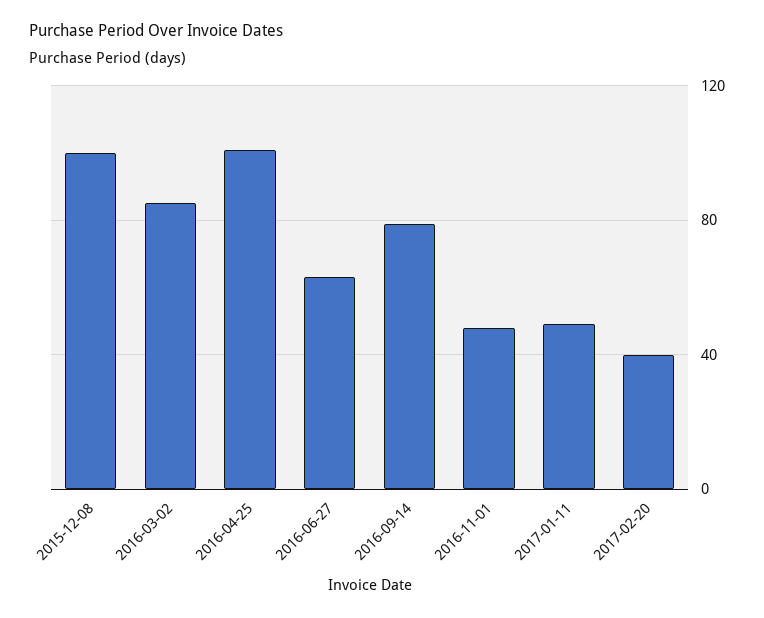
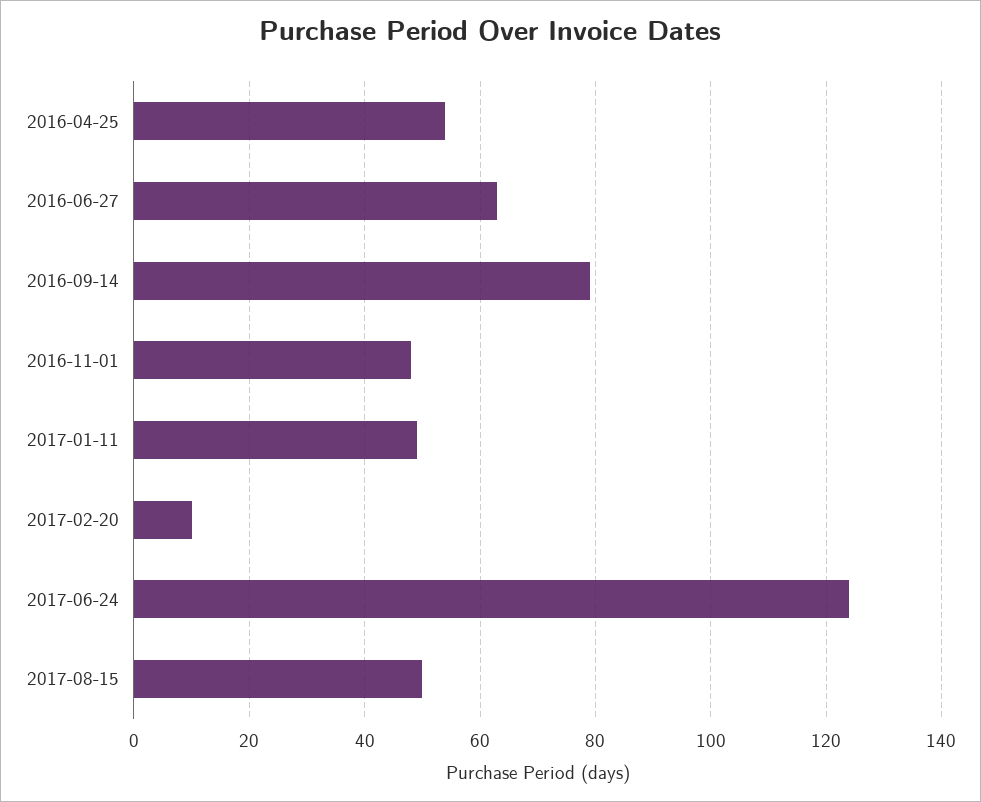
2015-12-08: 100 -> none
2016-03-02: 85 -> none
2016-04-25: 100 -> 55
2017-02-20: 40 -> 10
2017-06-24: none -> 125
2017-08-15: none -> 50

